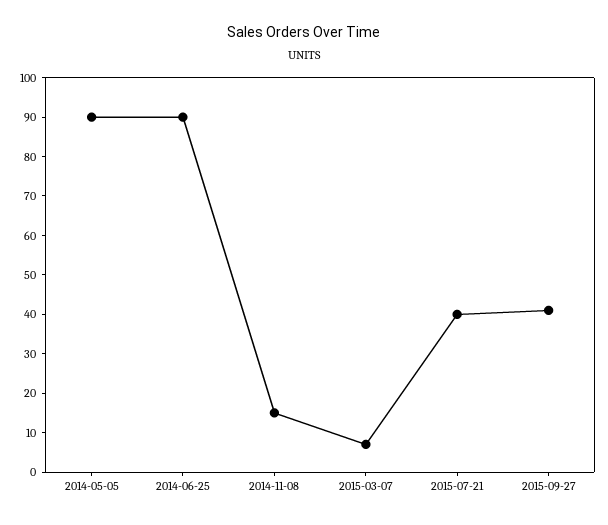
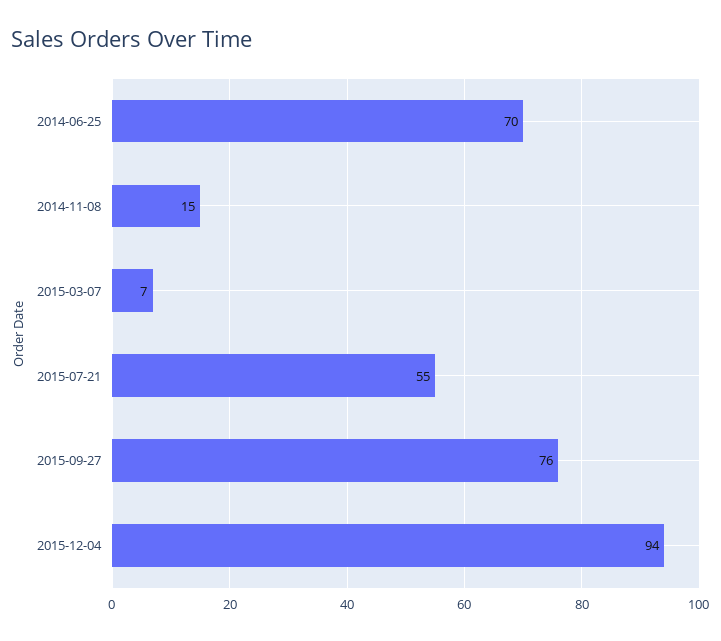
2014-05-05: 90 -> none
2014-06-25: 90 -> 70
2015-07-21: 40 -> 55
2015-09-27: 40 -> 76
2015-12-04: none -> 94

